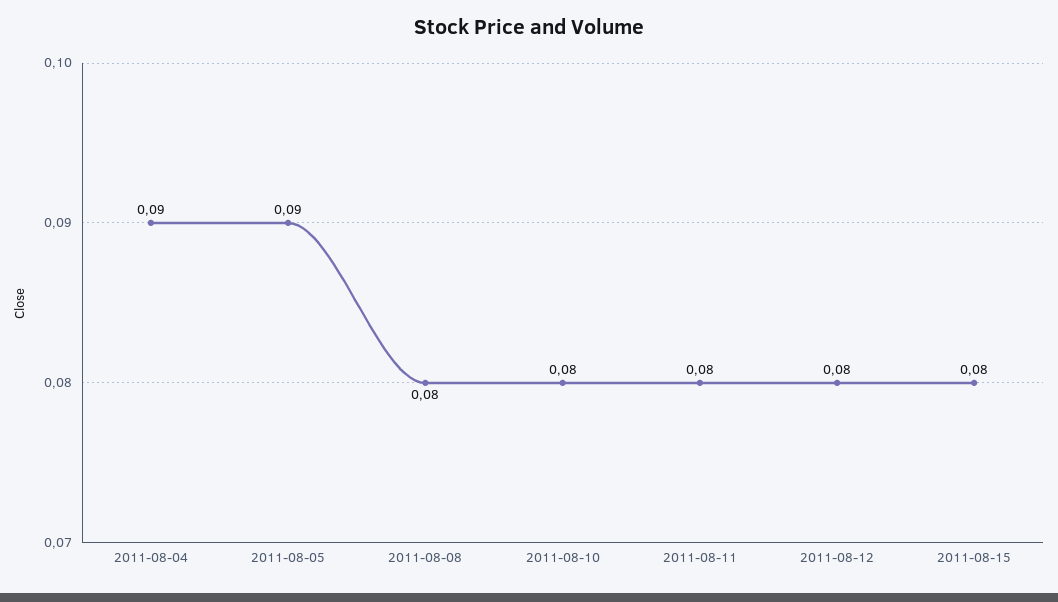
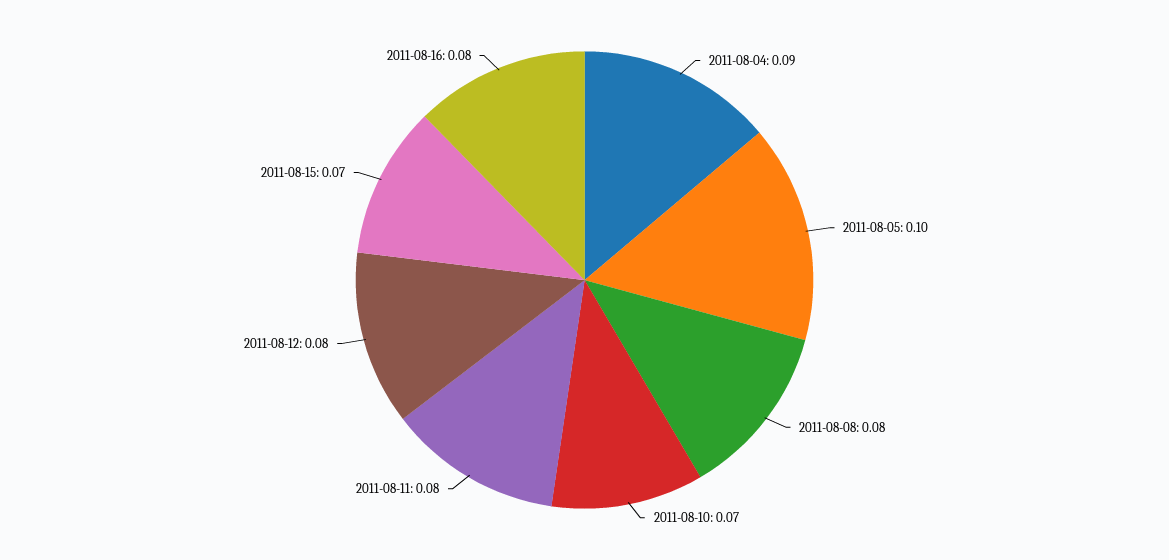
2011-08-05: 0.09 -> 0.1
2011-08-10: 0.08 -> 0.07
2011-08-15: 0.08 -> 0.07
2011-08-16: none -> 0.08

